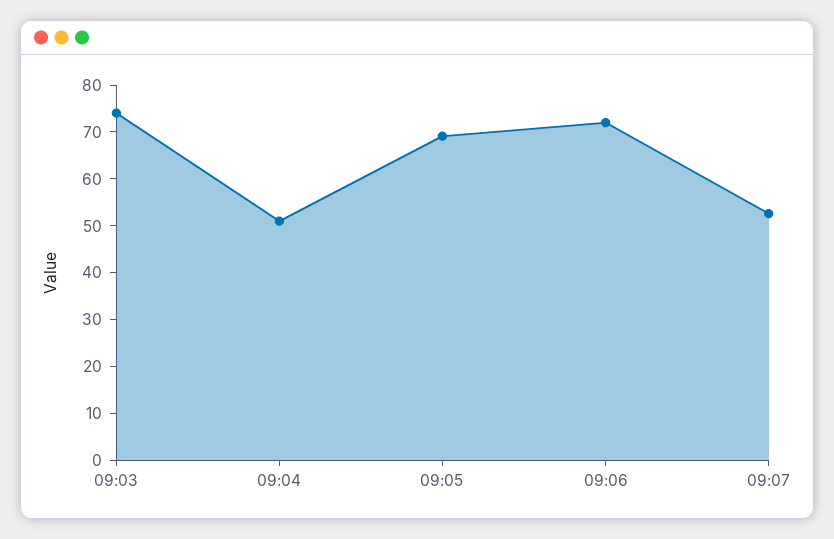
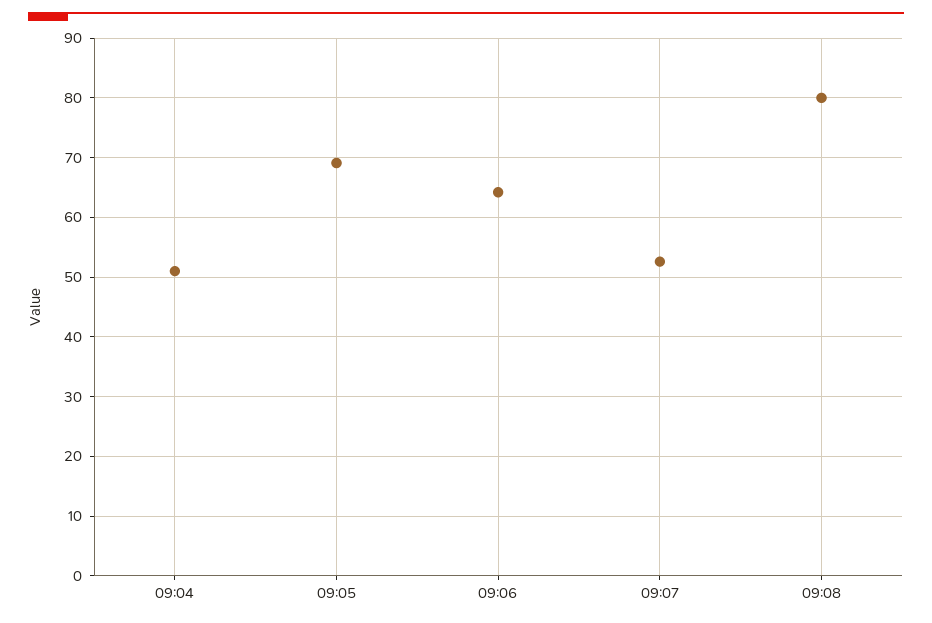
09:03: 74 -> none
09:06: 72 -> 64
09:08: none -> 80

